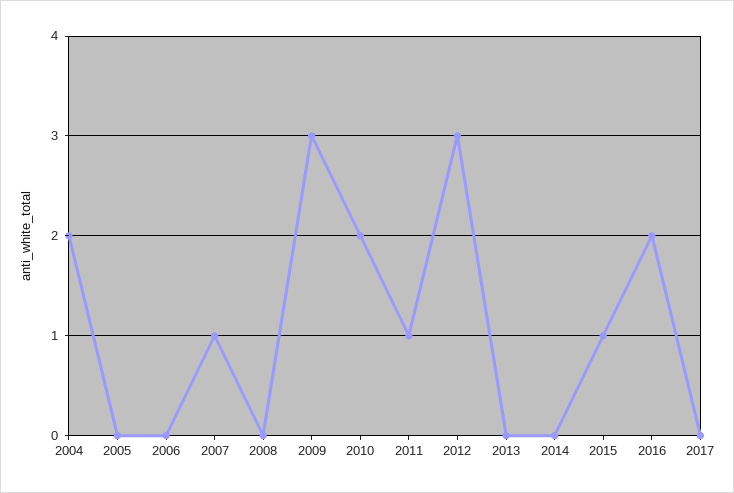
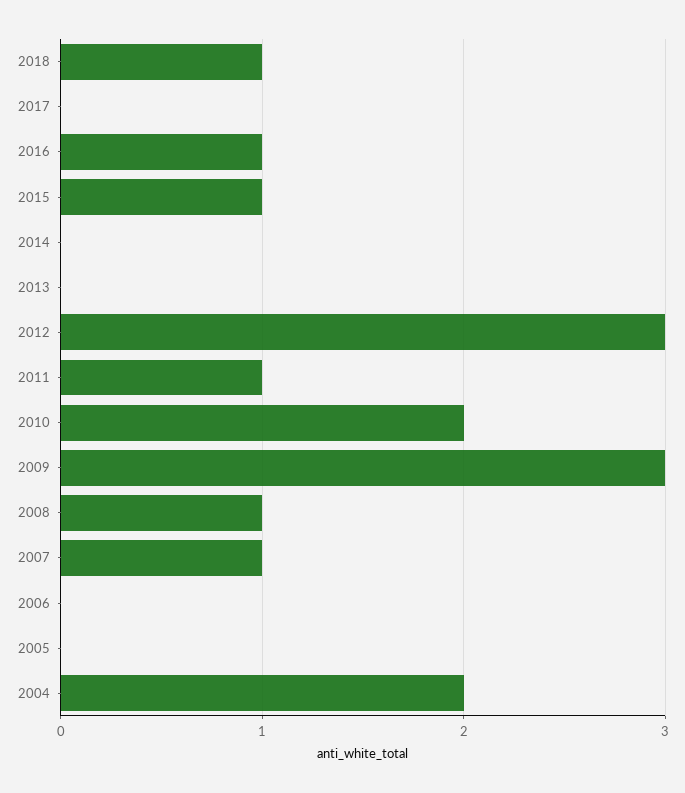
2008: 0 -> 1
2016: 2 -> 1
2018: none -> 1

